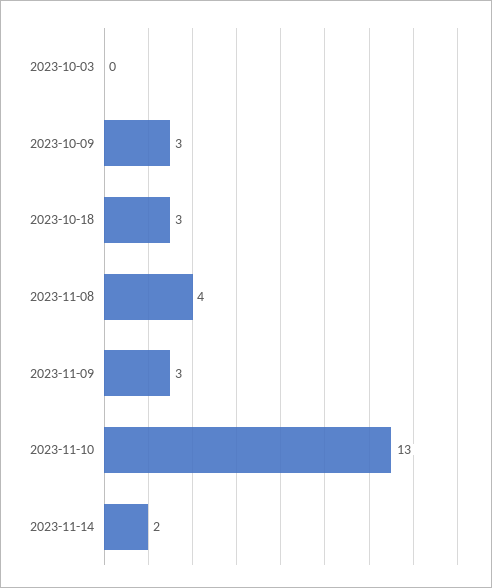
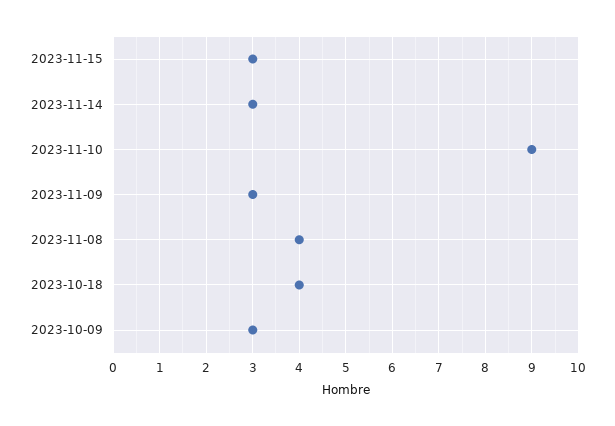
2023-10-03: 0 -> none
2023-10-18: 3 -> 4
2023-11-10: 13 -> 9
2023-11-14: 2 -> 3
2023-11-15: none -> 3

